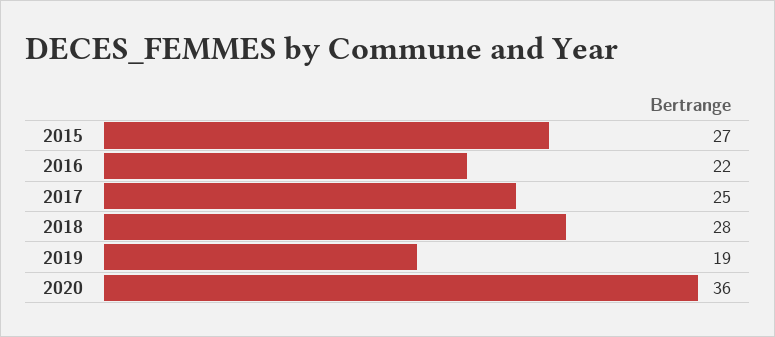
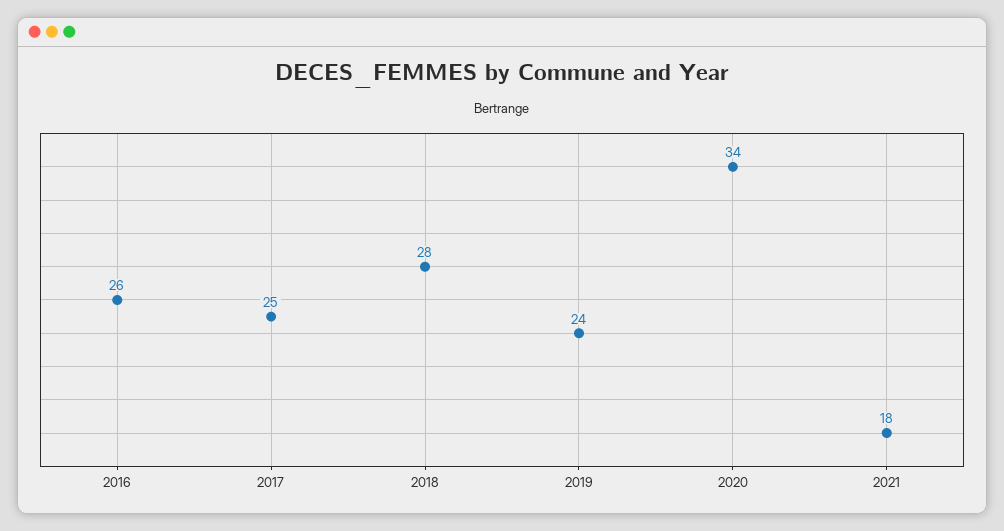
2015: 27 -> none
2016: 22 -> 26
2019: 19 -> 24
2020: 36 -> 34
2021: none -> 18

